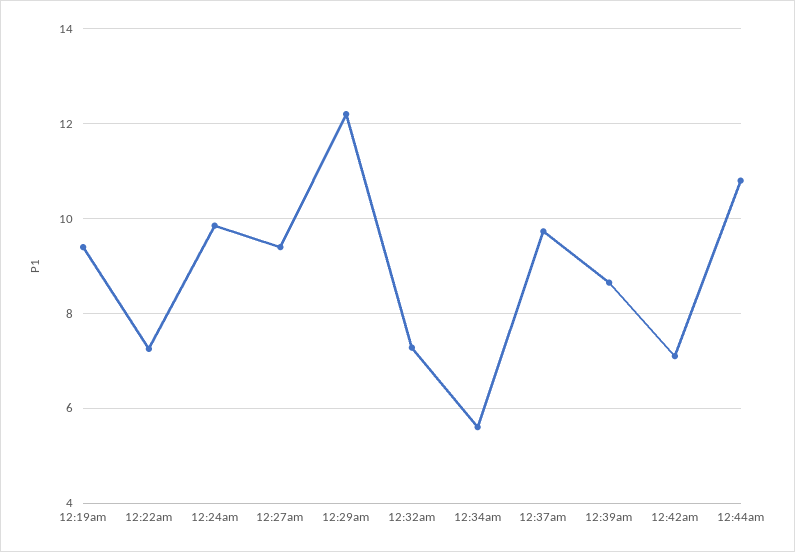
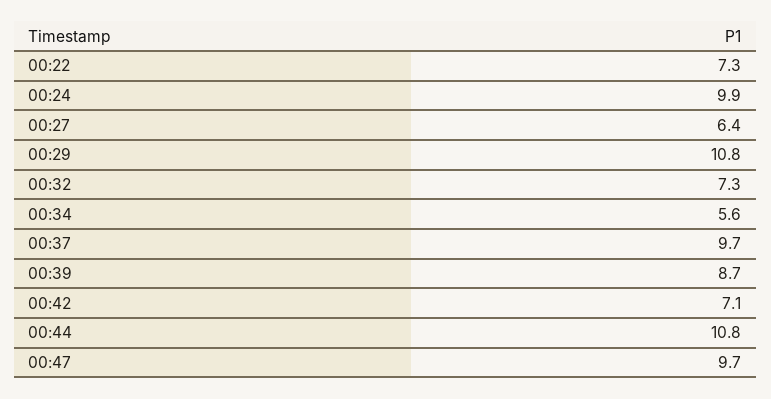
12:19am: 9.4 -> none
12:27am: 9.4 -> 6.4
12:29am: 12.2 -> 10.8
00:47: none -> 9.7

